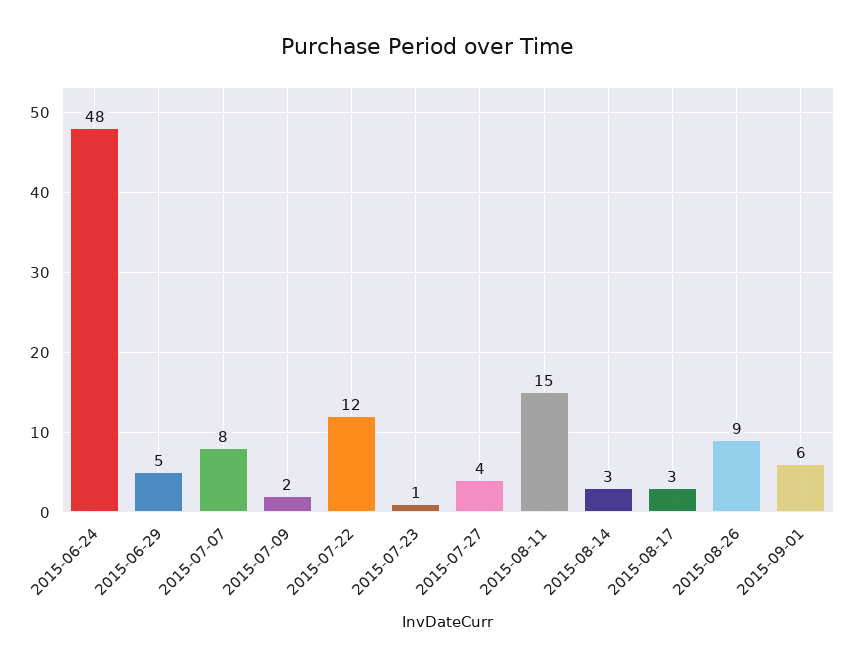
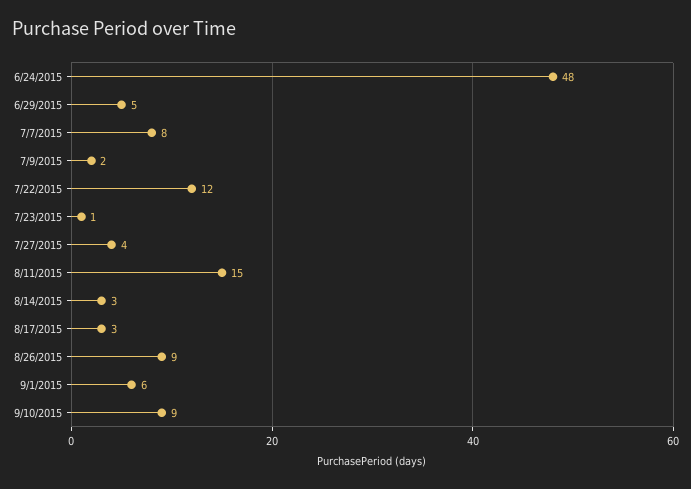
9/10/2015: none -> 9

